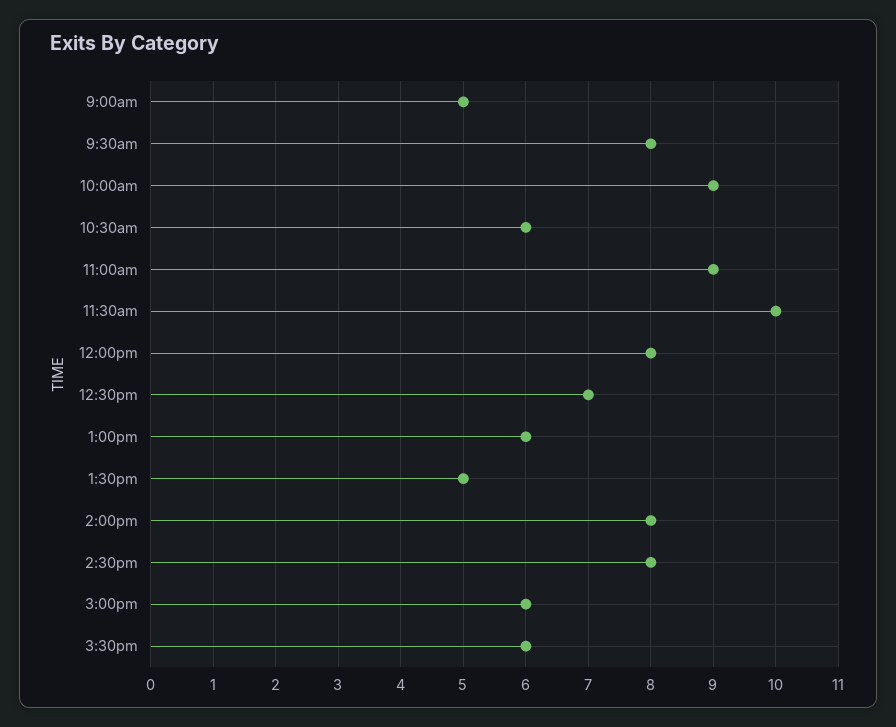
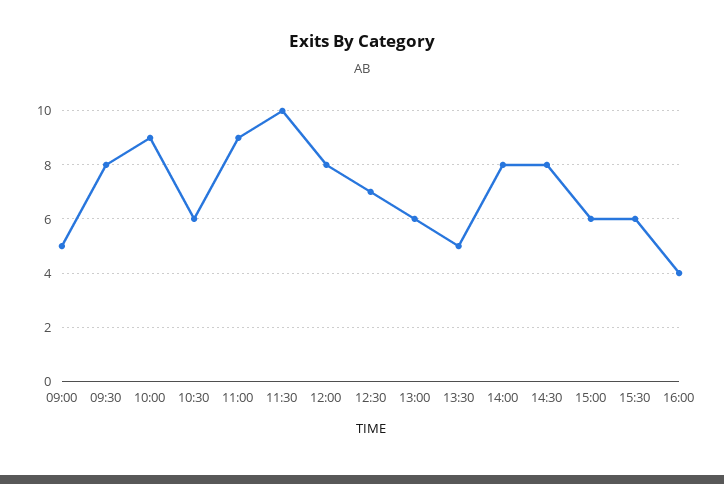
16:00: none -> 4

